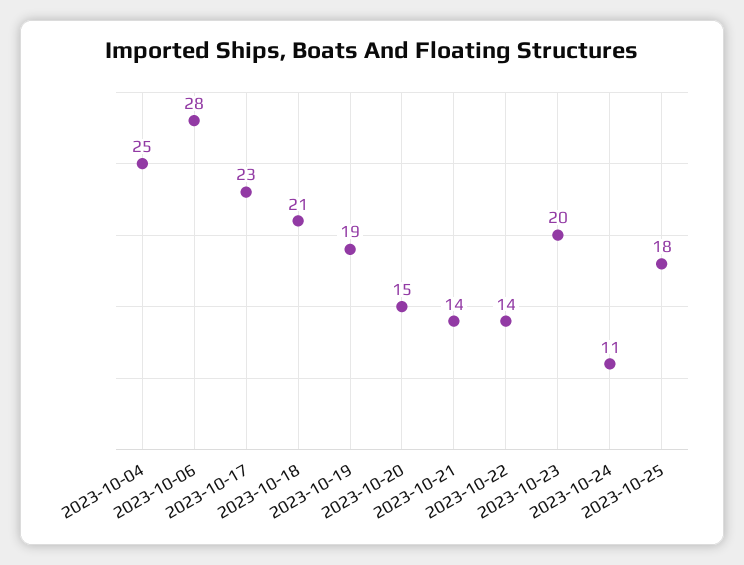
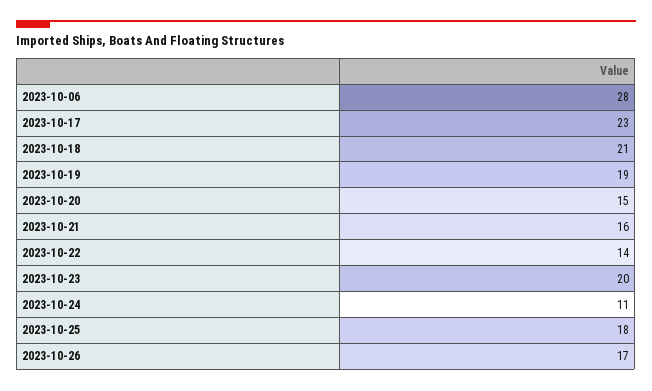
2023-10-04: 25 -> none
2023-10-21: 14 -> 16
2023-10-26: none -> 17

